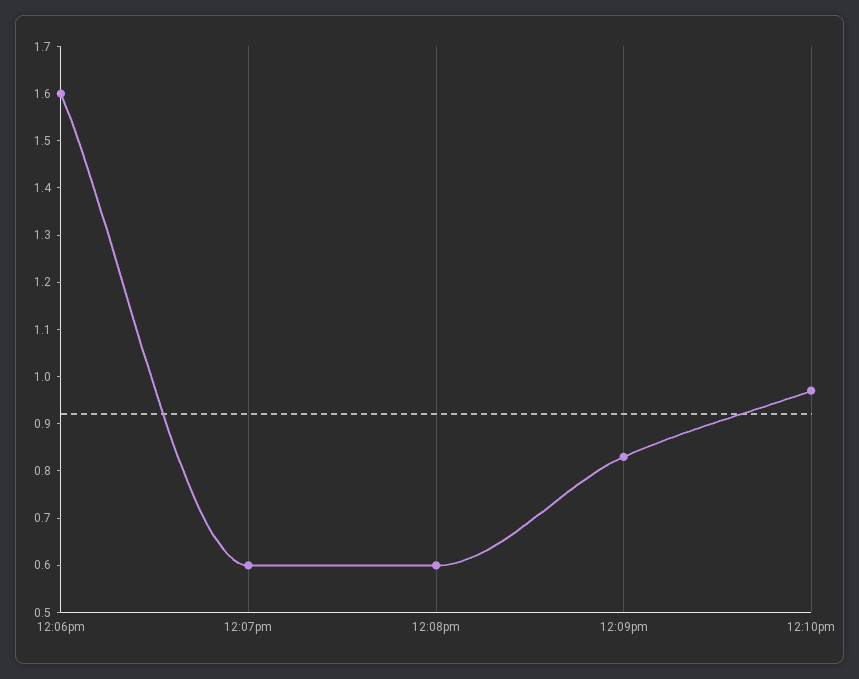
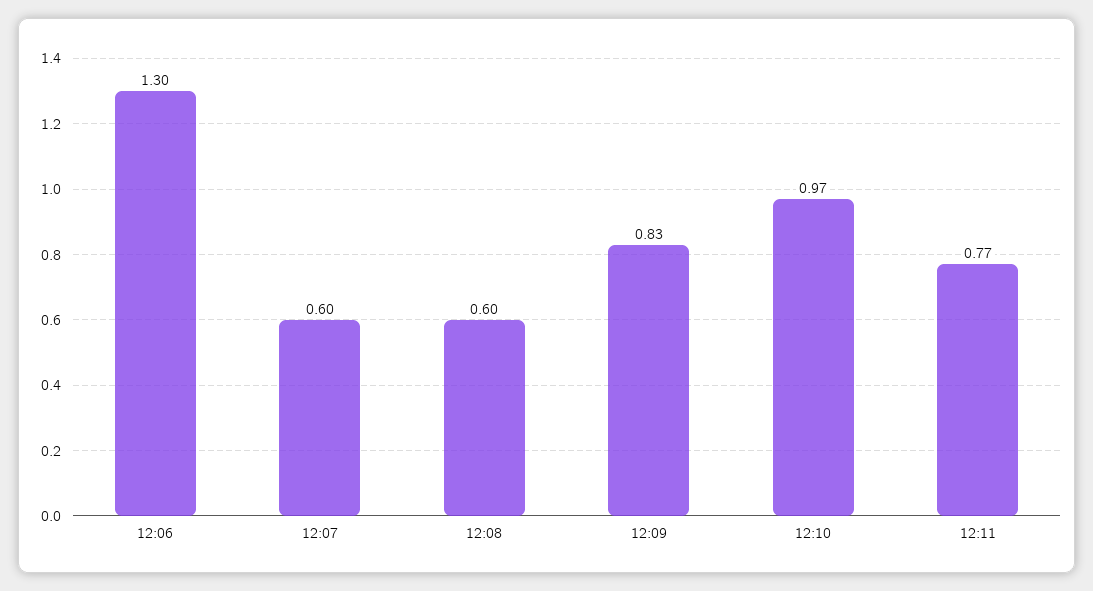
12:06pm: 1.6 -> 1.3
12:11: none -> 0.77

